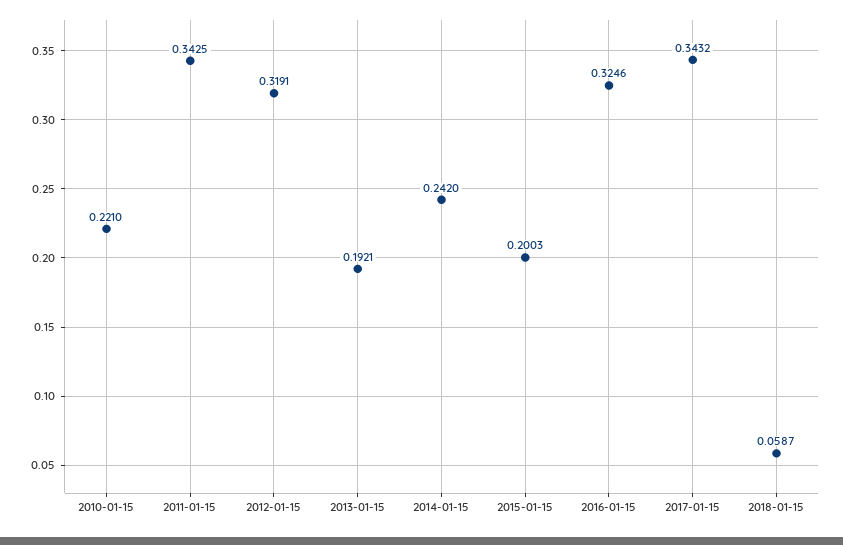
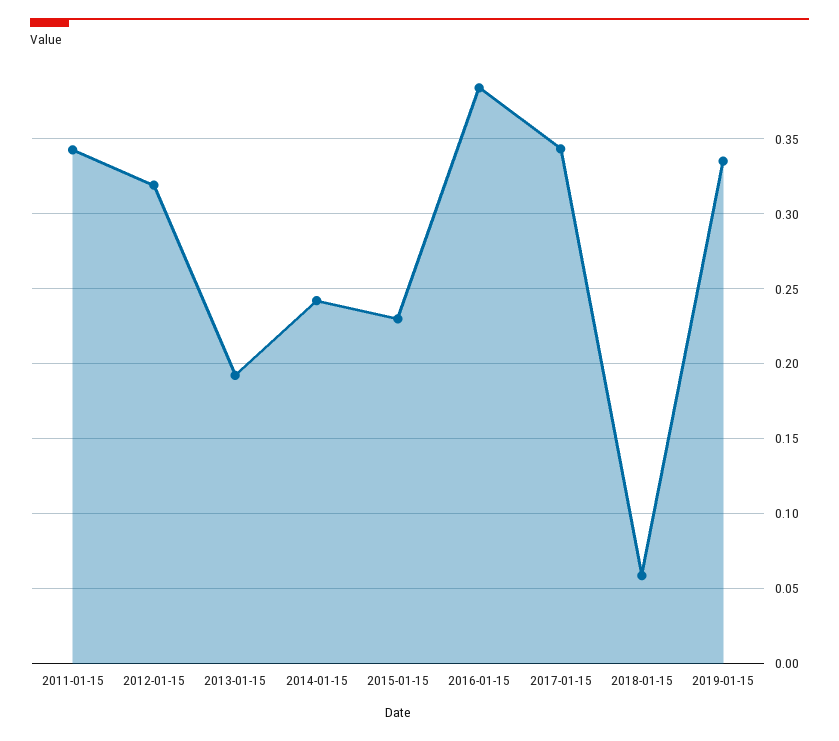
2010-01-15: 0.221 -> none
2015-01-15: 0.2003 -> 0.23
2016-01-15: 0.3246 -> 0.385
2019-01-15: none -> 0.335

